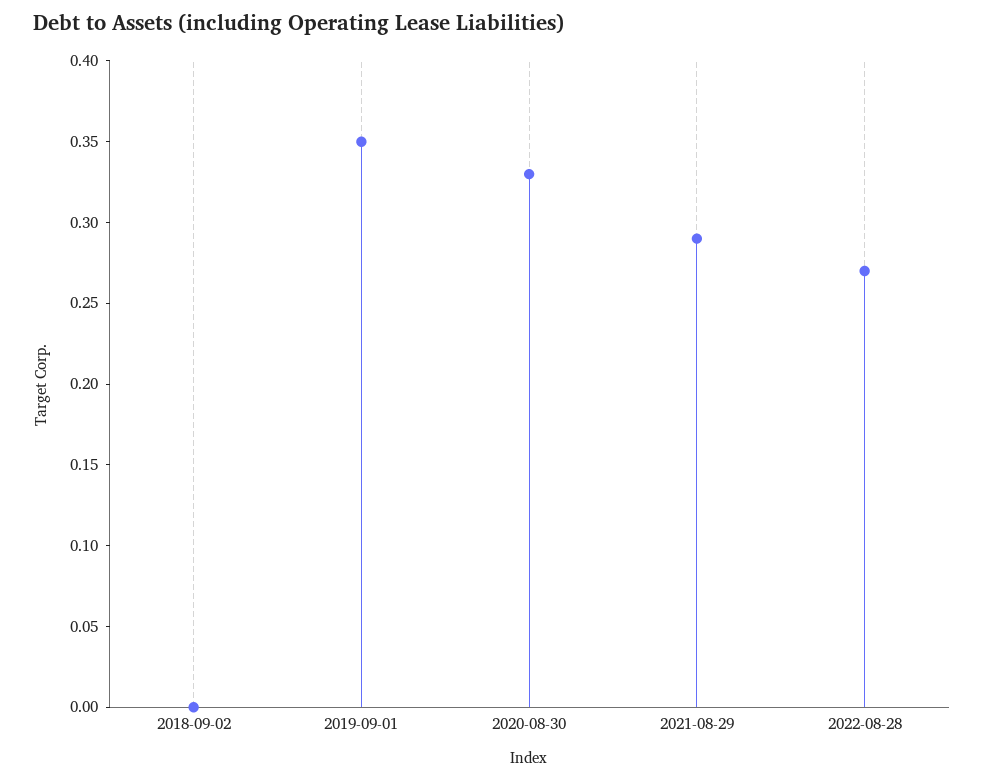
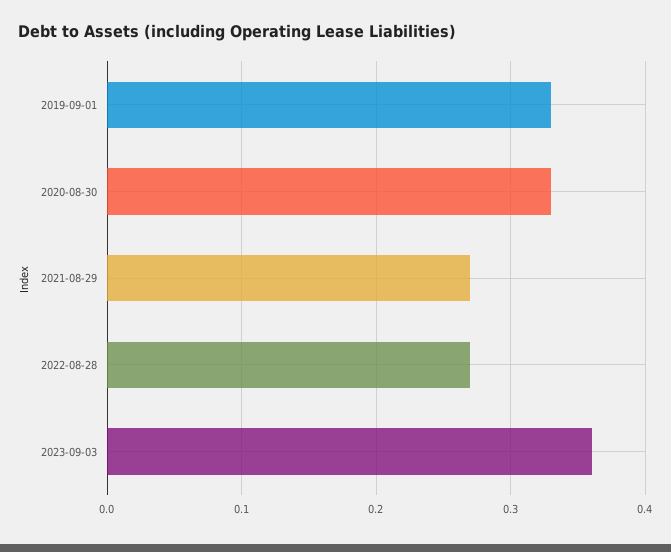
2018-09-02: 0 -> none
2019-09-01: 0.35 -> 0.33
2021-08-29: 0.29 -> 0.27
2023-09-03: none -> 0.36

